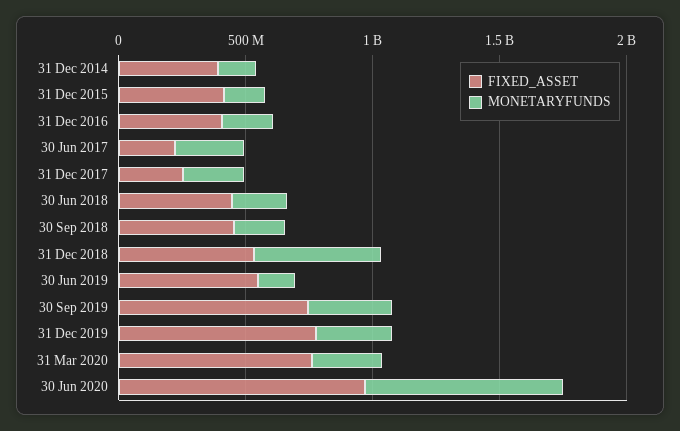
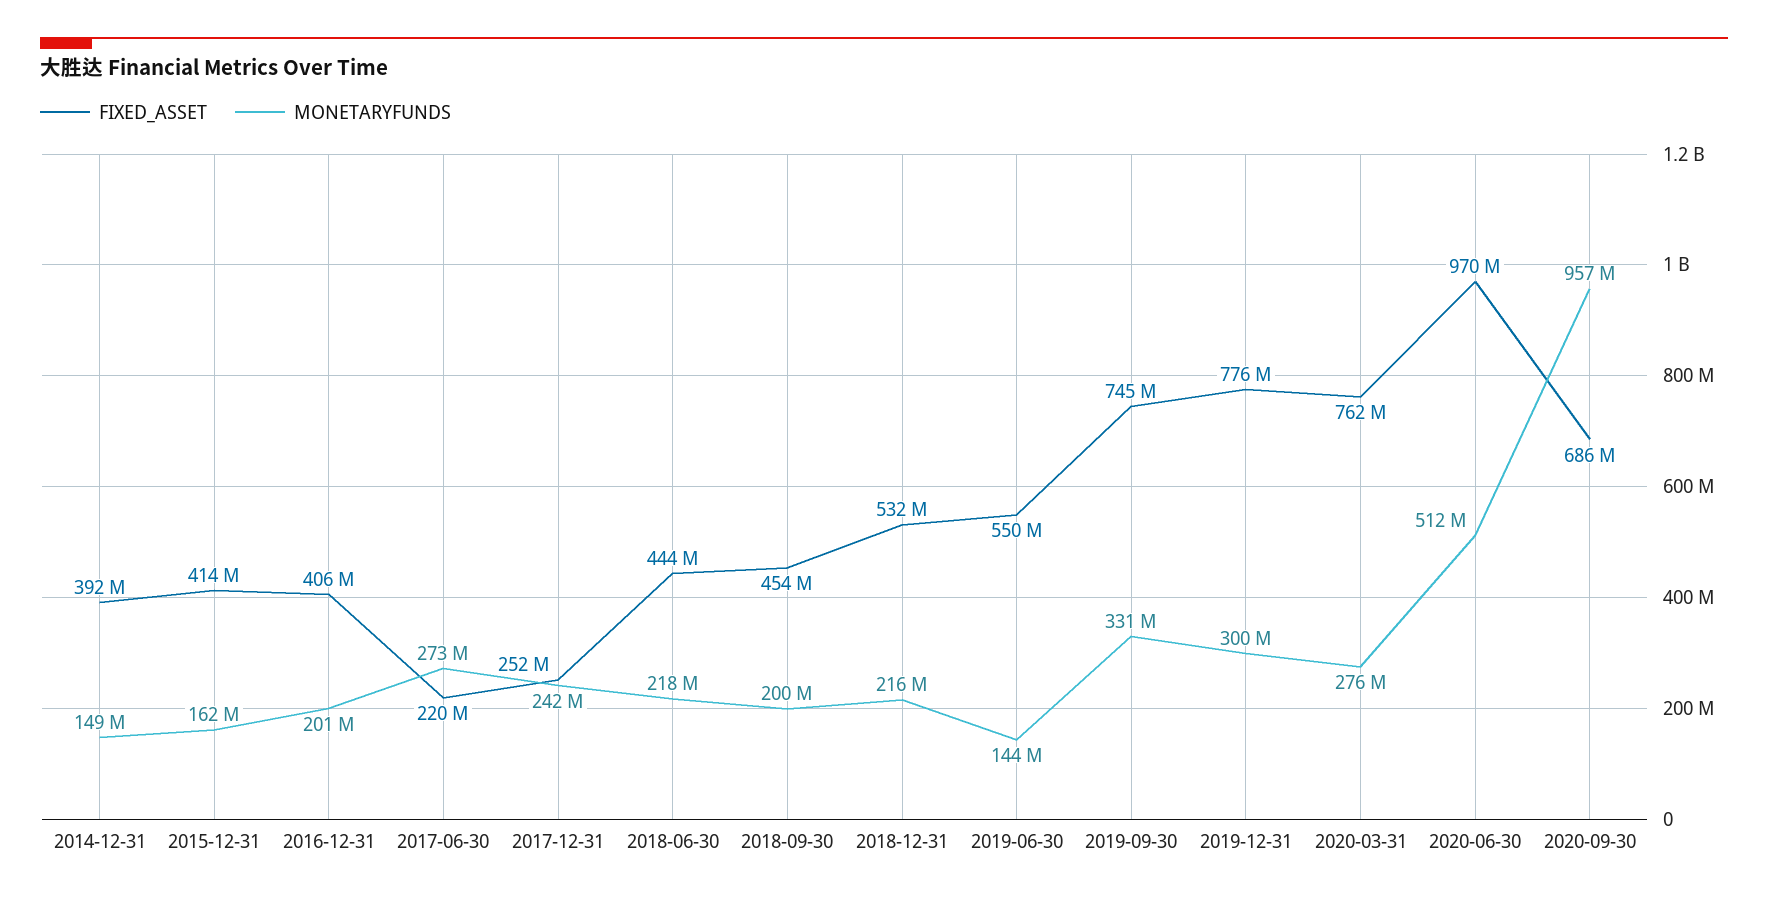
MONETARYFUNDS, 31 Dec 2018: 500000000 -> 216000000
MONETARYFUNDS, 30 Jun 2020: 800000000 -> 512000000
FIXED_ASSET, 2020-09-30: none -> 686000000
MONETARYFUNDS, 2020-09-30: none -> 957000000

